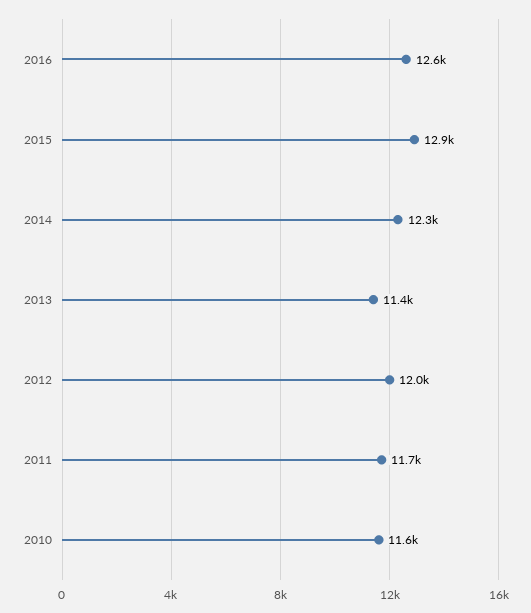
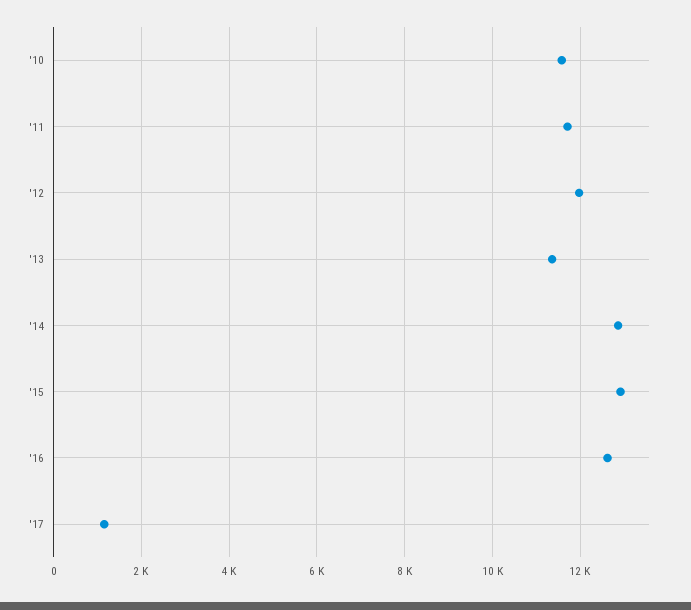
2014: 12300 -> 12800
'17: none -> 1200

